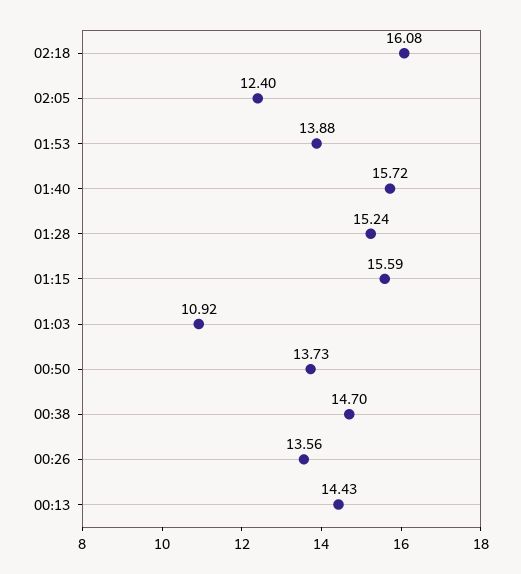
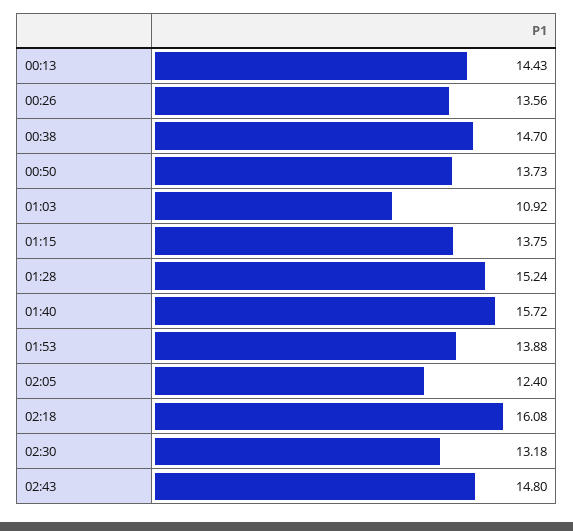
01:15: 15.59 -> 13.75
02:30: none -> 13.18
02:43: none -> 14.8

